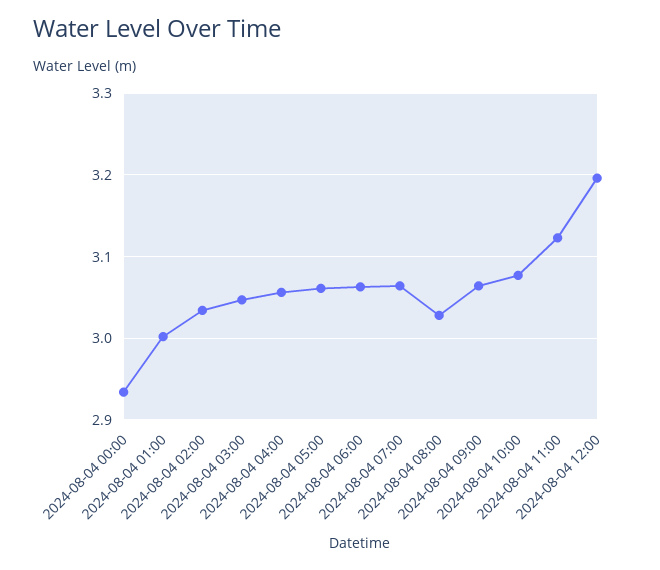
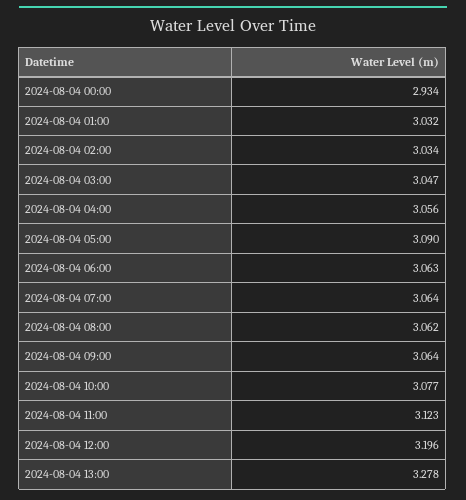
2024-08-04 01:00: 3 -> 3.032
2024-08-04 05:00: 3.06 -> 3.09
2024-08-04 08:00: 3.03 -> 3.062
2024-08-04 13:00: none -> 3.278

